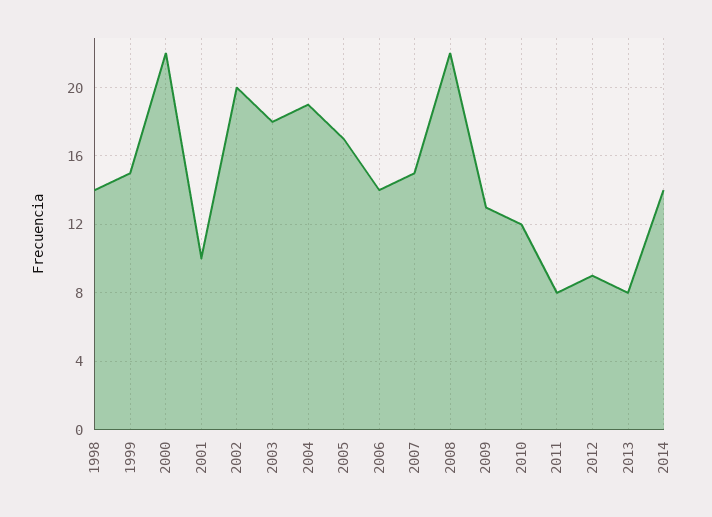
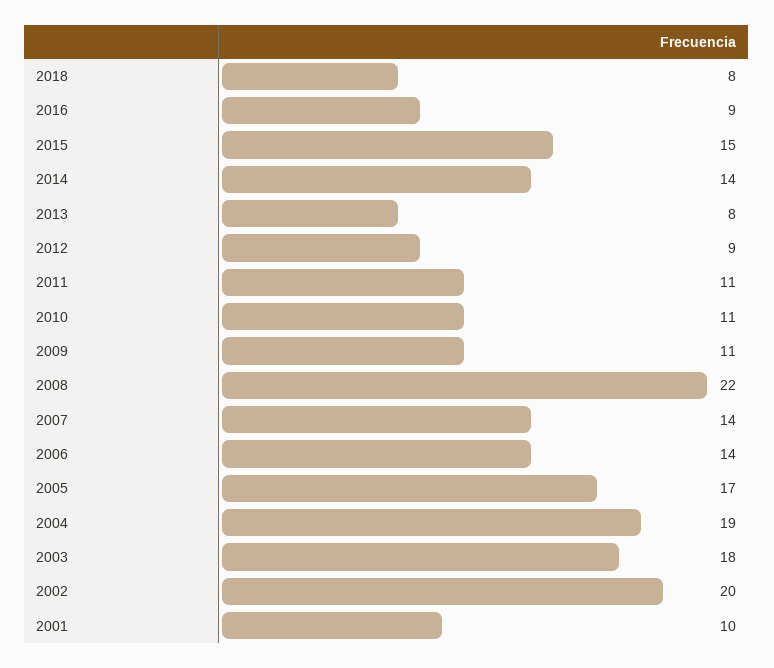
1998: 14 -> none
1999: 15 -> none
2000: 22 -> none
2007: 15 -> 14
2009: 13 -> 11
2010: 12 -> 11
2011: 8 -> 11
2018: none -> 8
2016: none -> 9
2015: none -> 15

